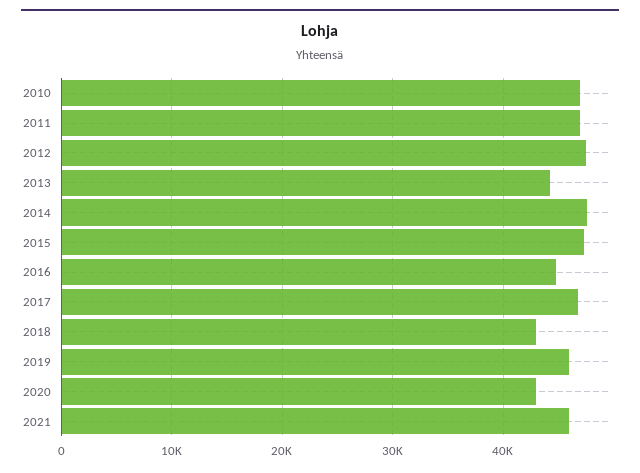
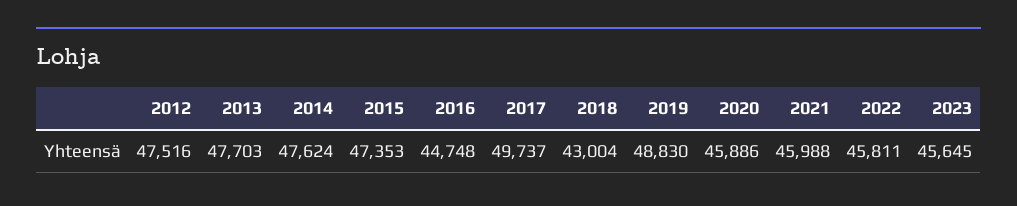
2010: 47000 -> none
2011: 47000 -> none
2013: 44000 -> 47703
2017: 47000 -> 49737
2019: 46000 -> 48830
2020: 43000 -> 45886
2022: none -> 45811
2023: none -> 45645

